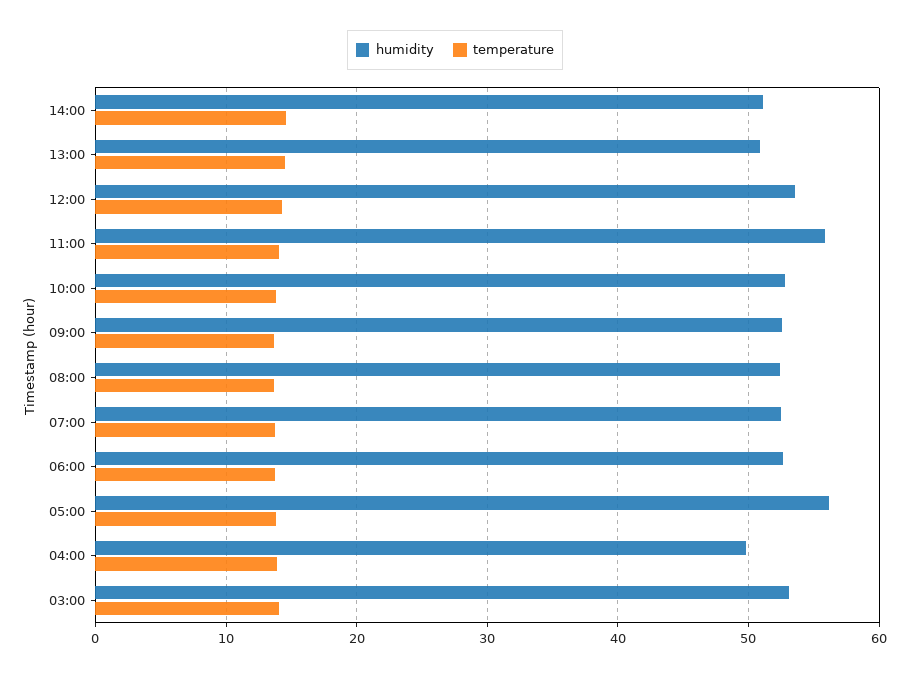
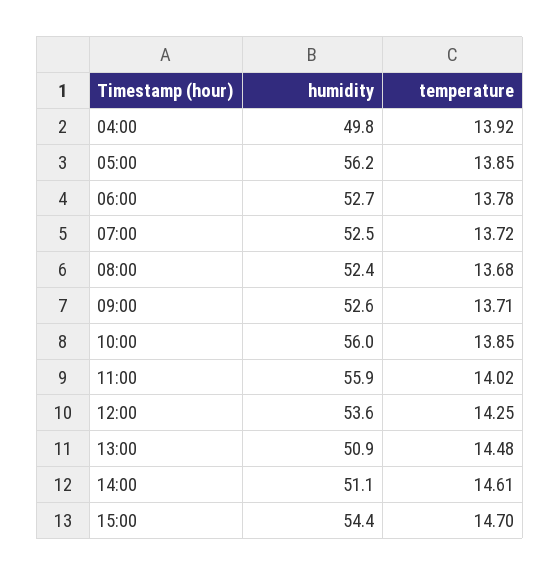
humidity, 10:00: 53 -> 56
humidity, 03:00: 53 -> none
temperature, 03:00: 14 -> none
humidity, 15:00: none -> 54.4
temperature, 15:00: none -> 14.7

